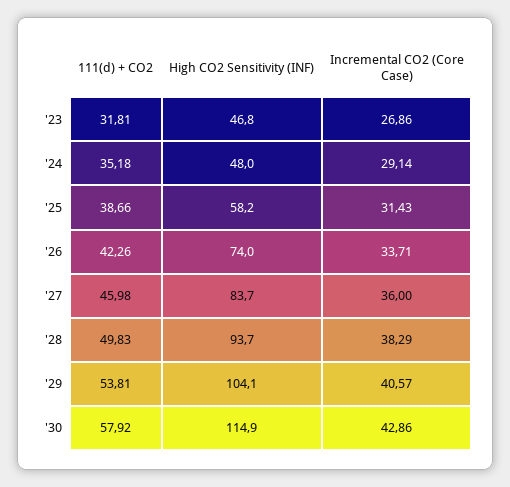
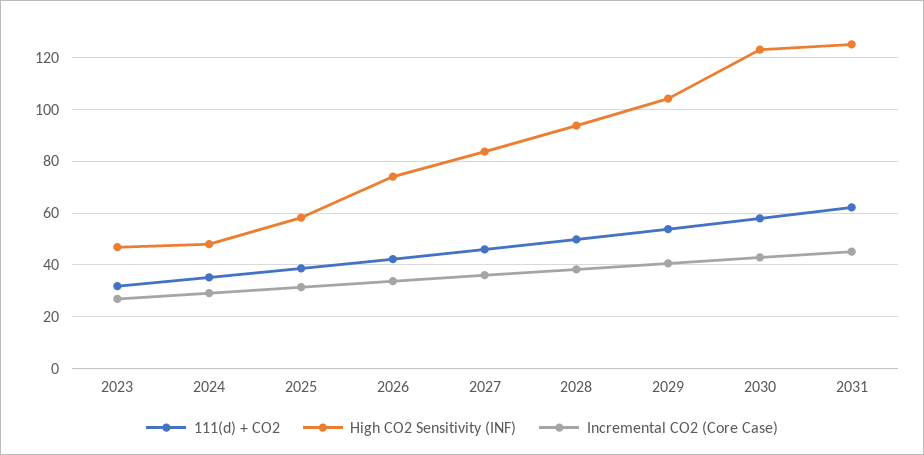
High CO2 Sensitivity (INF), '30: 114.9 -> 122.5
111(d) + CO2, 2031: none -> 62.5
High CO2 Sensitivity (INF), 2031: none -> 125
Incremental CO2 (Core Case), 2031: none -> 45

